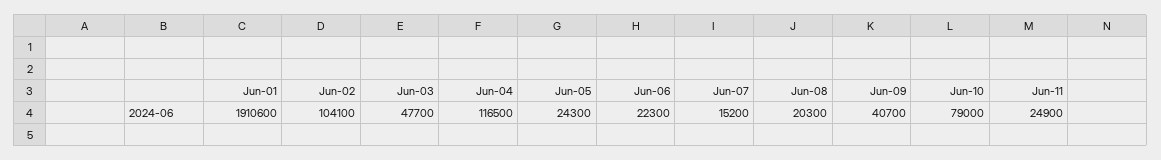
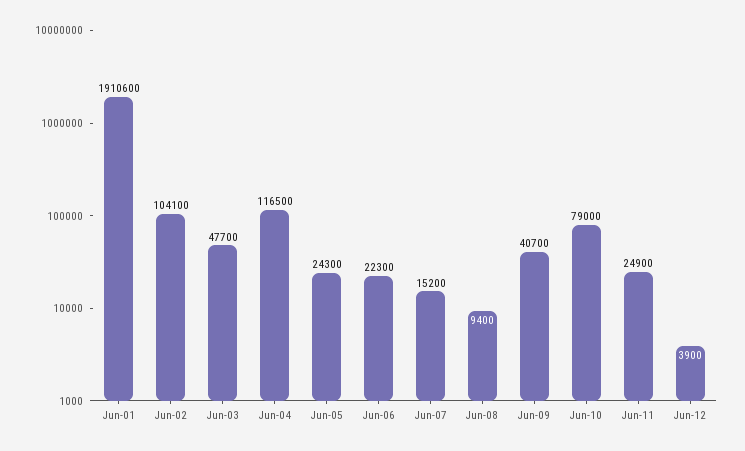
Jun-08: 20300 -> 9400
Jun-12: none -> 3900

